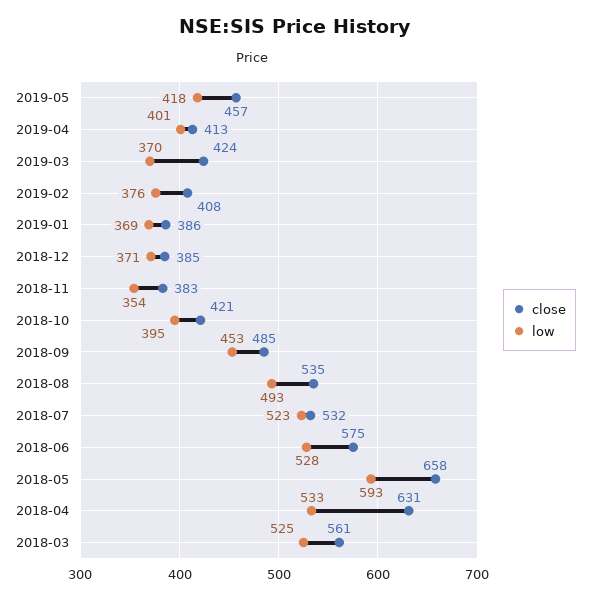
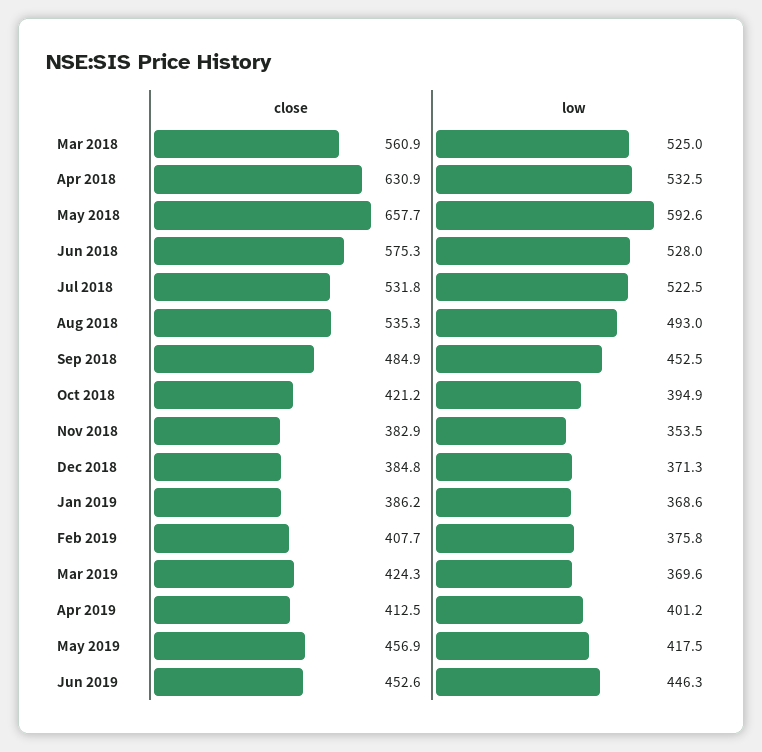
close, Jun 2019: none -> 452.6
low, Jun 2019: none -> 446.3

